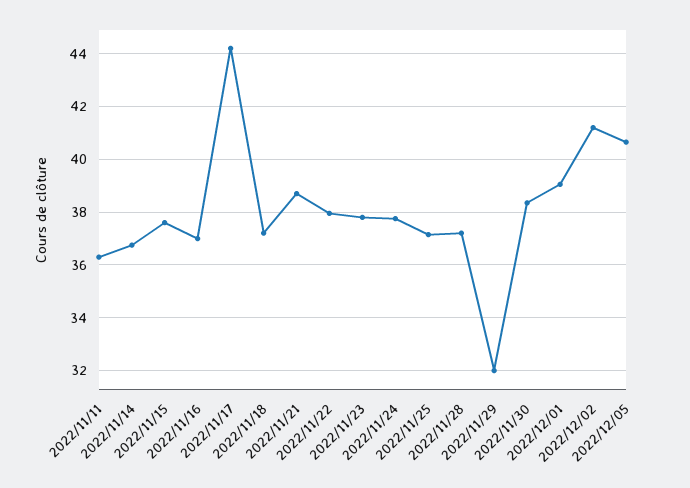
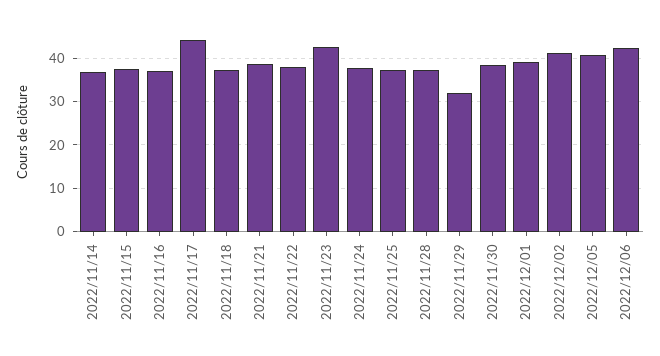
2022/11/11: 36.25 -> none
2022/11/23: 37.75 -> 42
2022/12/06: none -> 42

